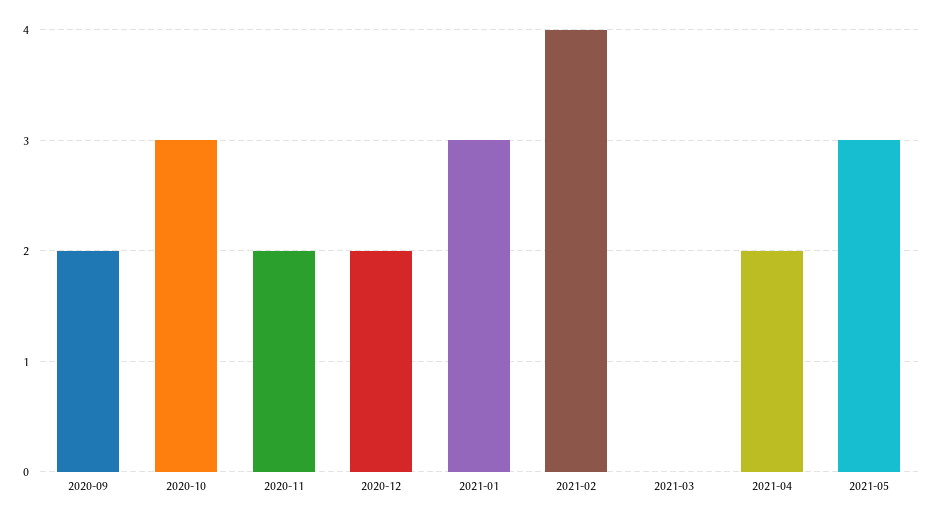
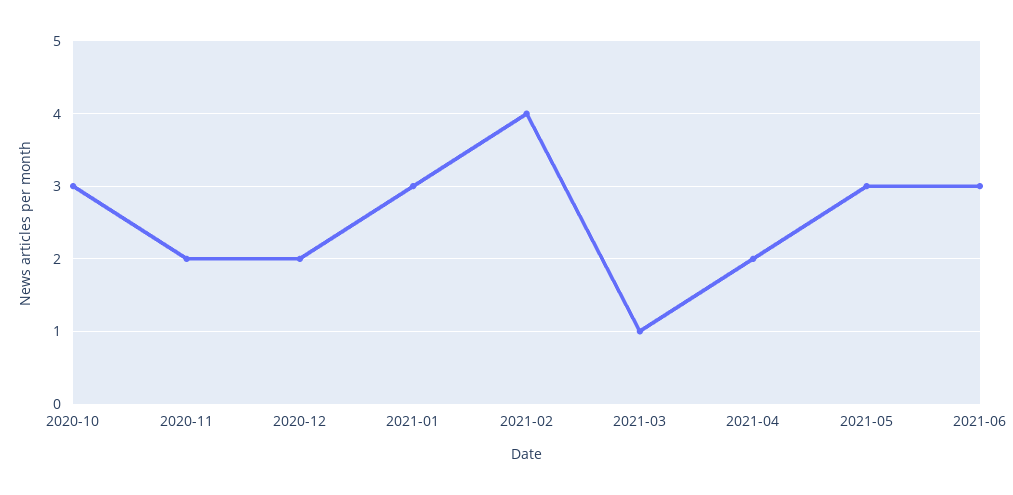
2020-09: 2 -> none
2021-03: 0 -> 1
2021-06: none -> 3

